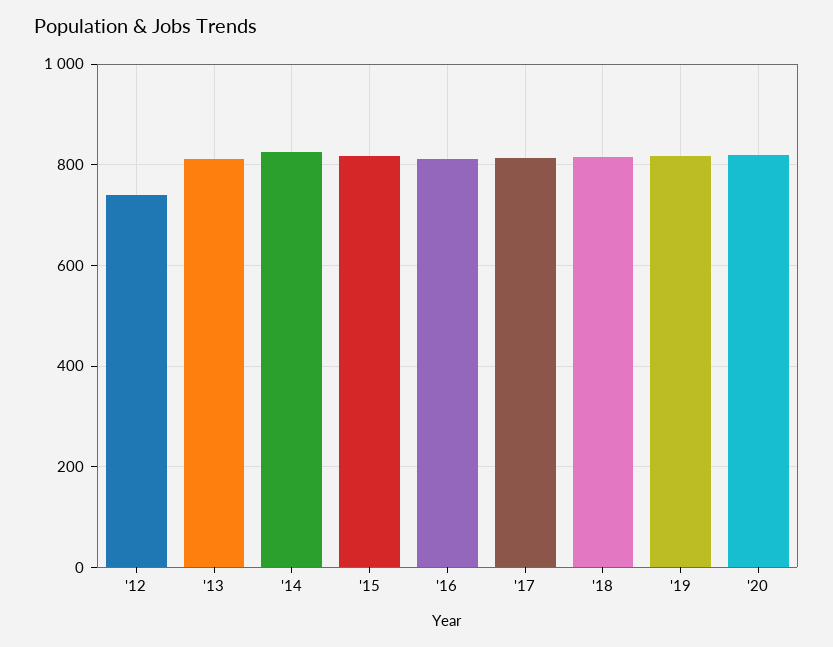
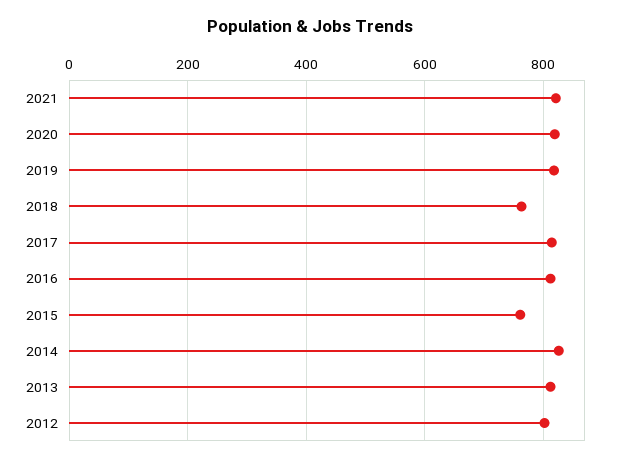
'12: 740 -> 800
'15: 820 -> 760
'18: 820 -> 760
2021: none -> 820

